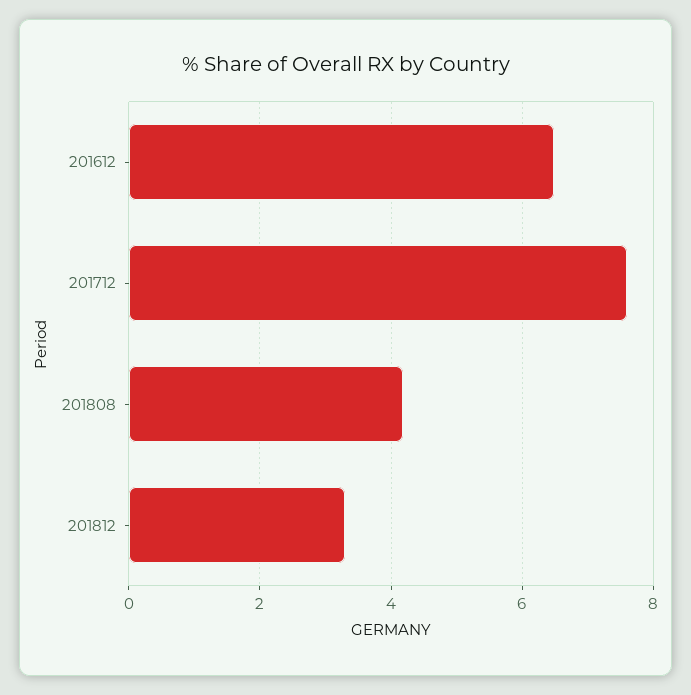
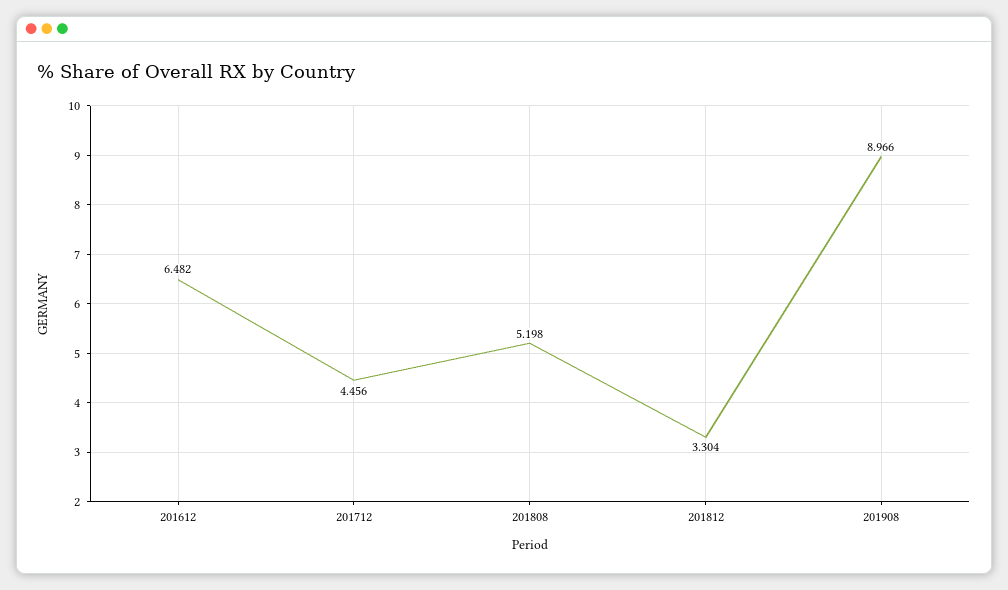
201712: 7.6 -> 4.456
201808: 4.2 -> 5.198
201908: none -> 8.966

